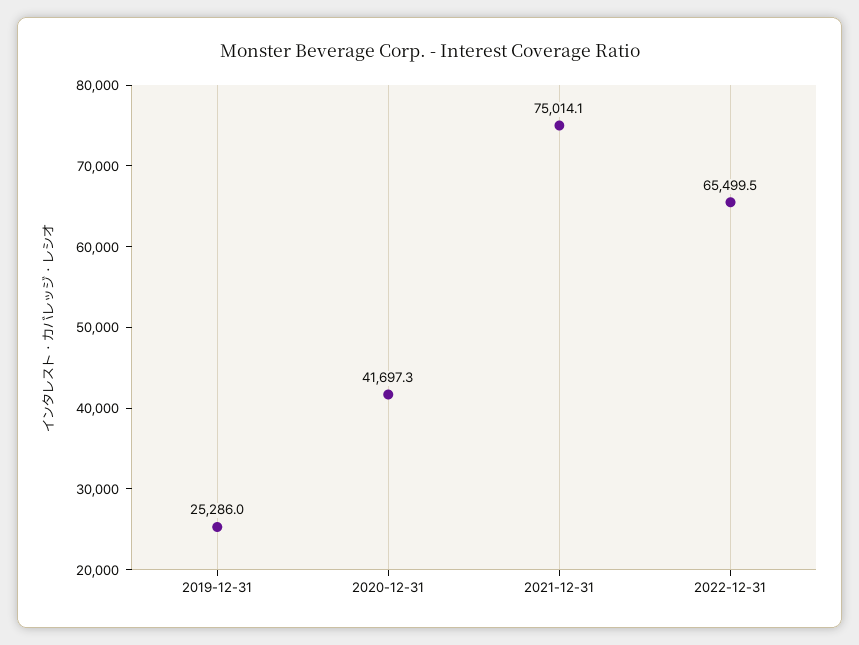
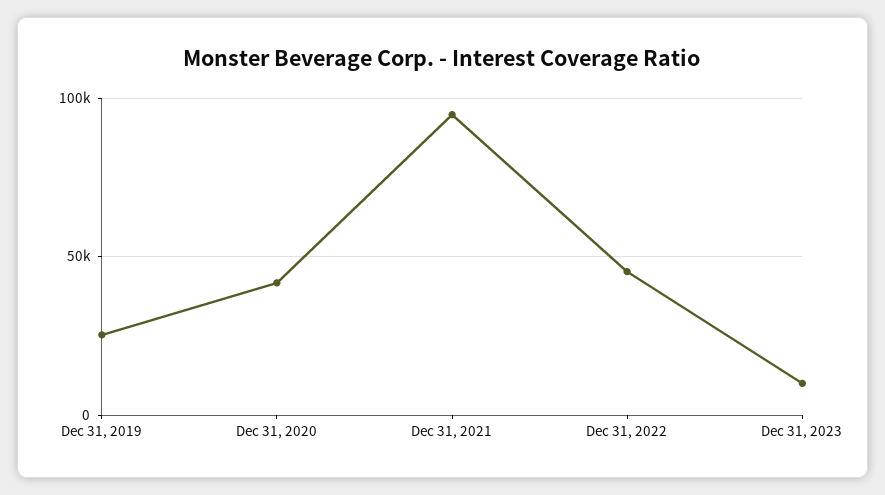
2021-12-31: 75014.1 -> 95000
2022-12-31: 65499.5 -> 45000
Dec 31, 2023: none -> 10000

